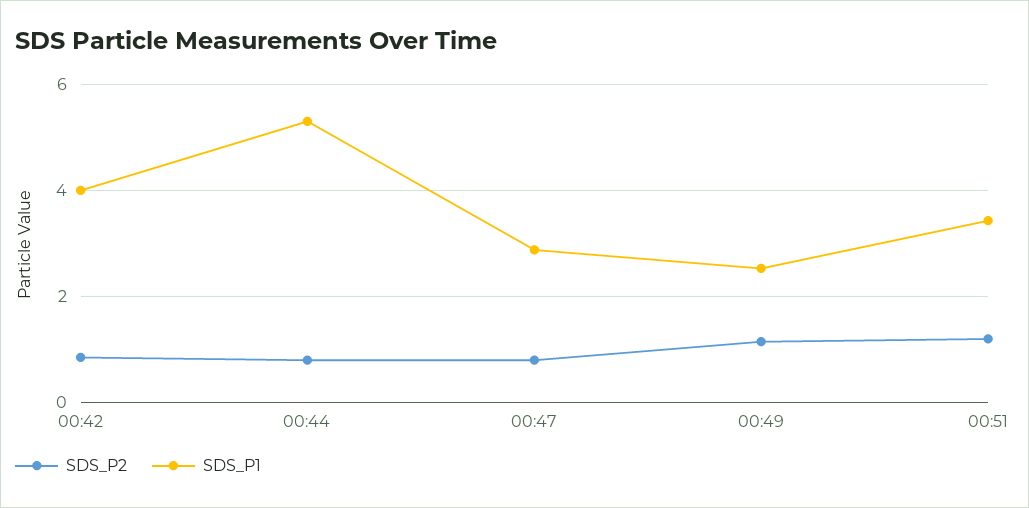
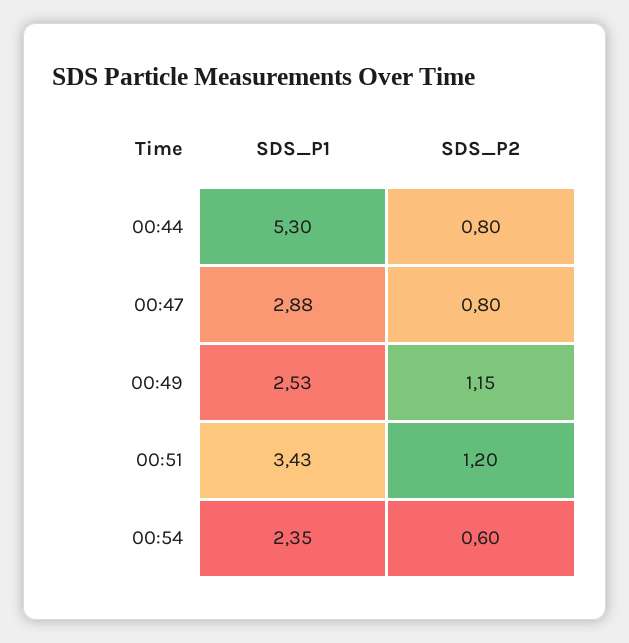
SDS_P2, 00:42: 0.8 -> none
SDS_P1, 00:42: 4 -> none
SDS_P1, 00:54: none -> 2.35
SDS_P2, 00:54: none -> 0.6

